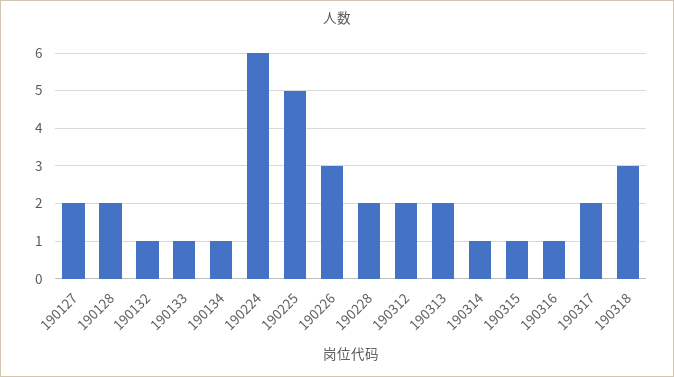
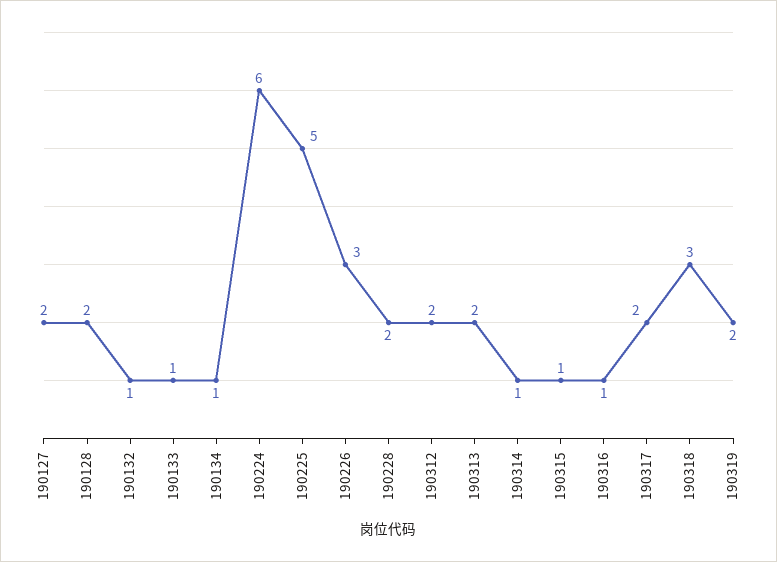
190319: none -> 2

